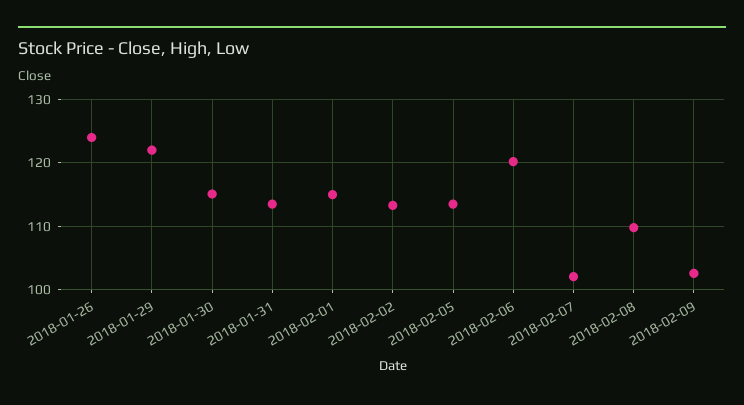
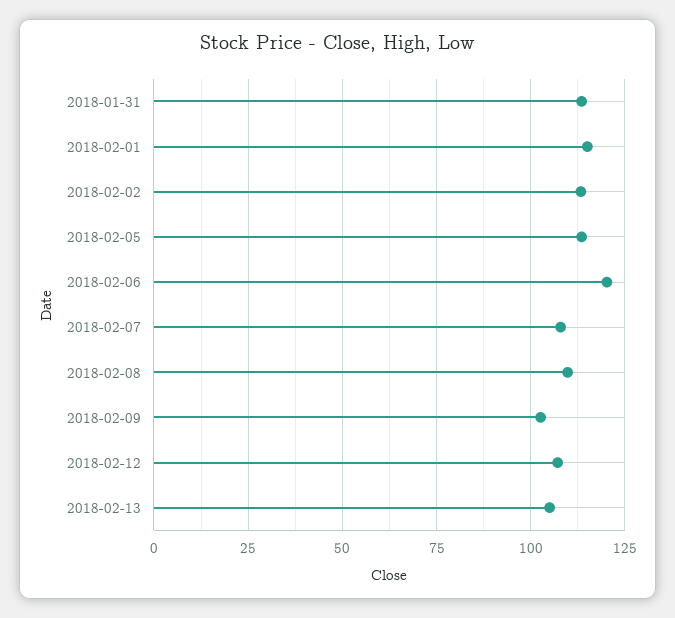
2018-01-26: 124 -> none
2018-01-29: 122 -> none
2018-01-30: 115 -> none
2018-02-07: 102 -> 107.5
2018-02-12: none -> 107.5
2018-02-13: none -> 105

